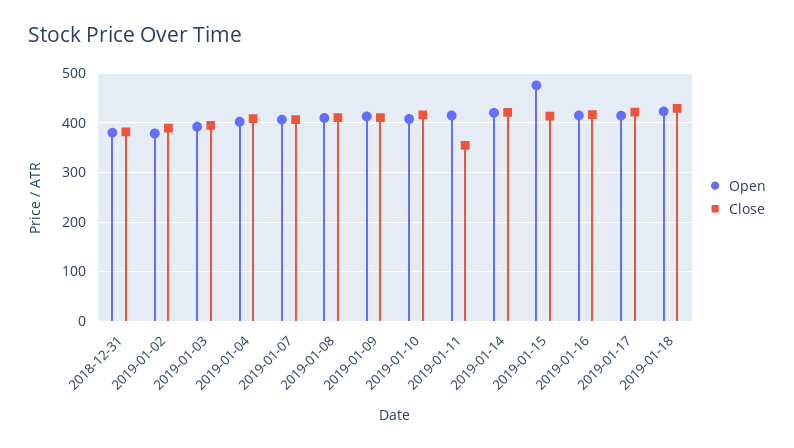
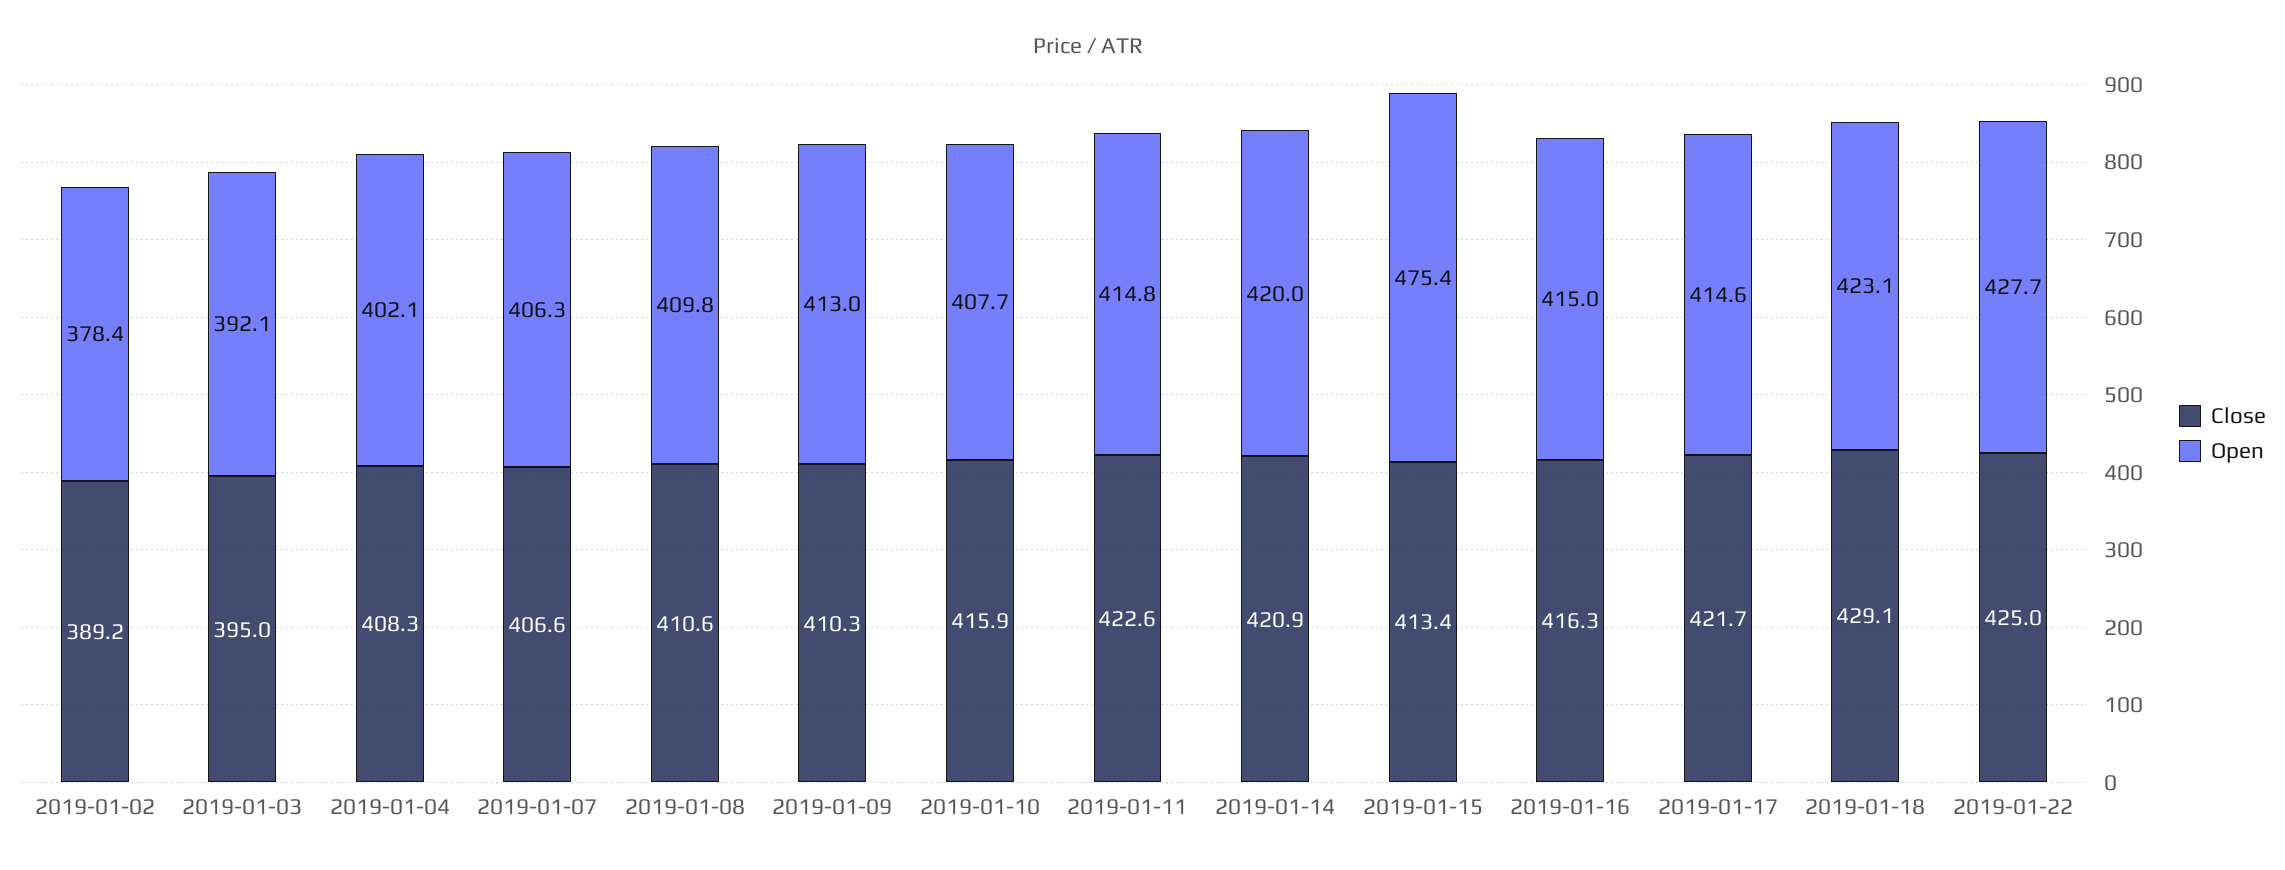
Open, 2018-12-31: 380 -> none
Close, 2018-12-31: 380 -> none
Close, 2019-01-11: 360 -> 422.6
Close, 2019-01-22: none -> 425
Open, 2019-01-22: none -> 427.7

